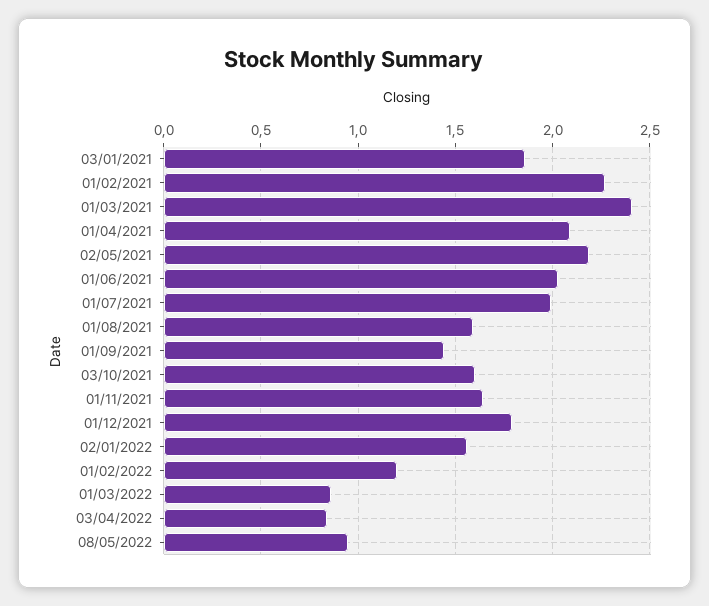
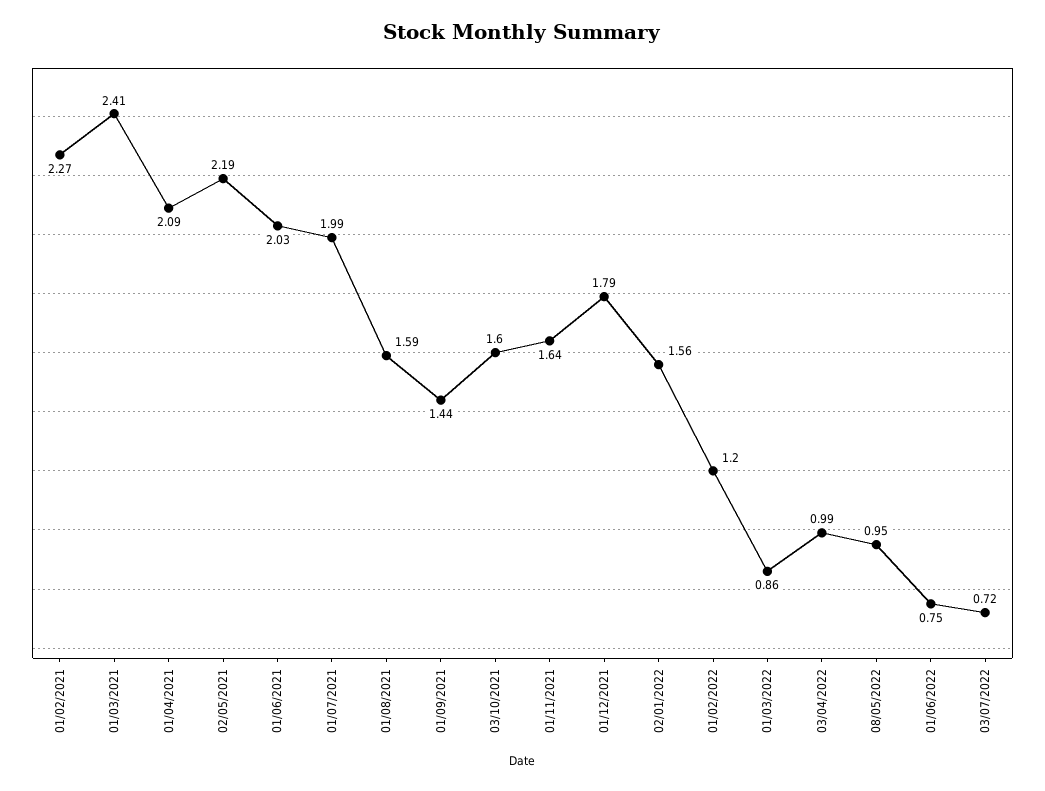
03/01/2021: 1.85 -> none
03/04/2022: 0.85 -> 0.99
01/06/2022: none -> 0.75
03/07/2022: none -> 0.72

